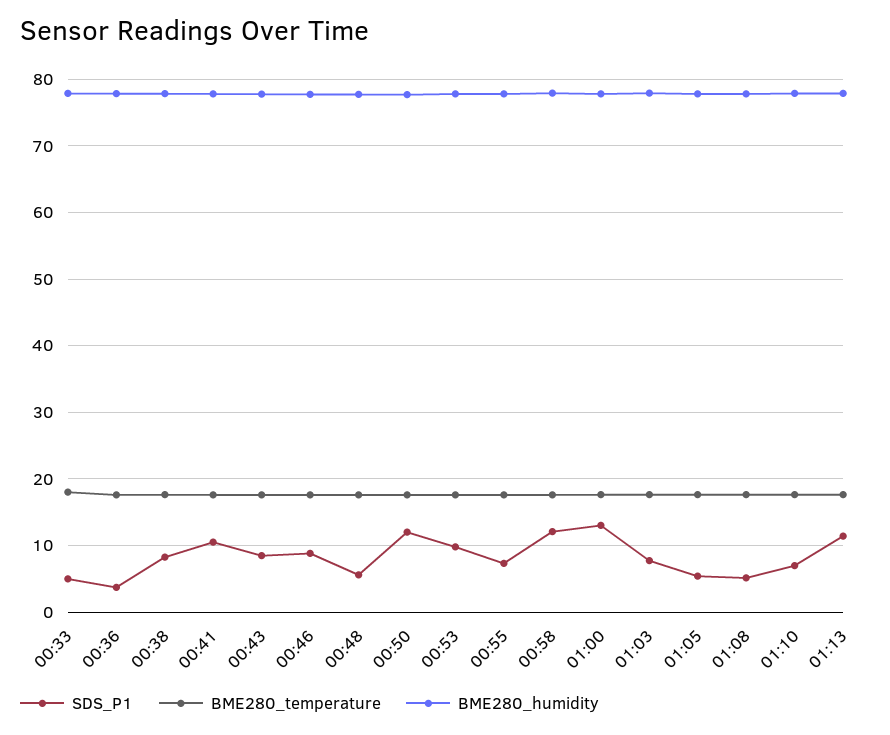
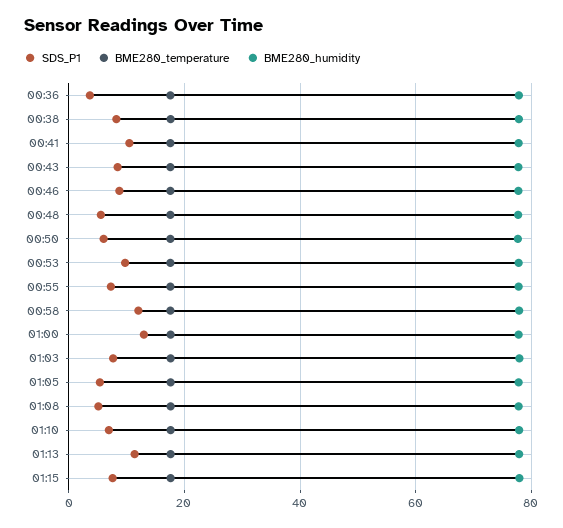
SDS_P1, 00:33: 5 -> none
BME280_temperature, 00:33: 18 -> none
BME280_humidity, 00:33: 78 -> none
SDS_P1, 00:50: 12 -> 6
SDS_P1, 01:15: none -> 8
BME280_temperature, 01:15: none -> 18
BME280_humidity, 01:15: none -> 78

